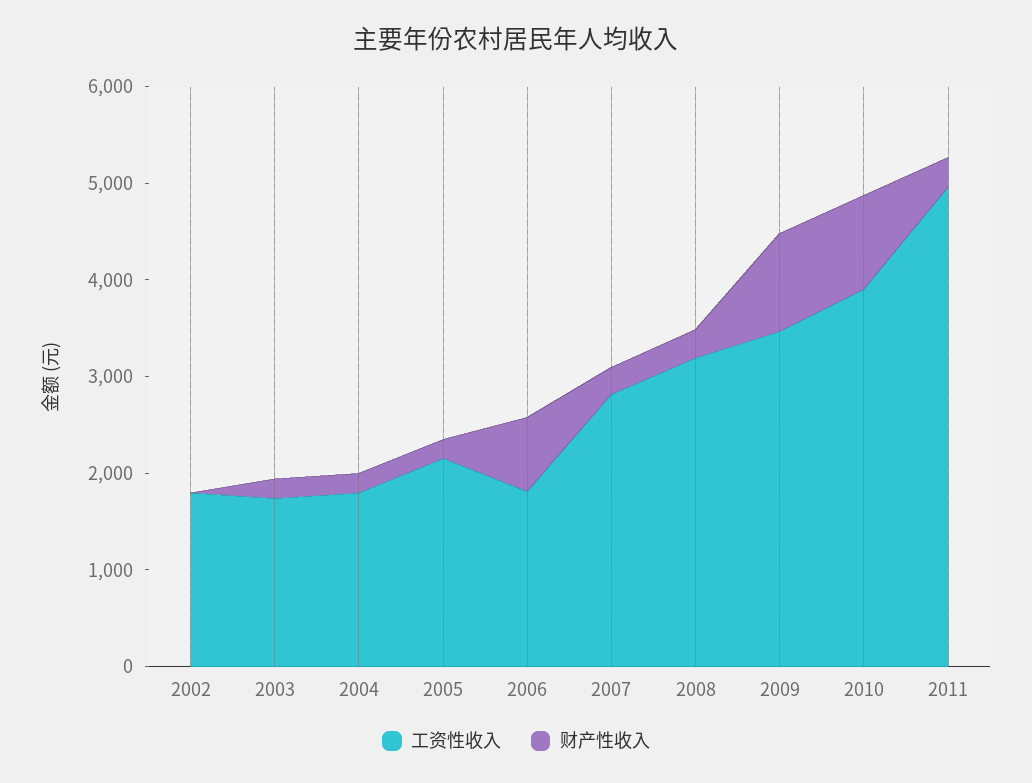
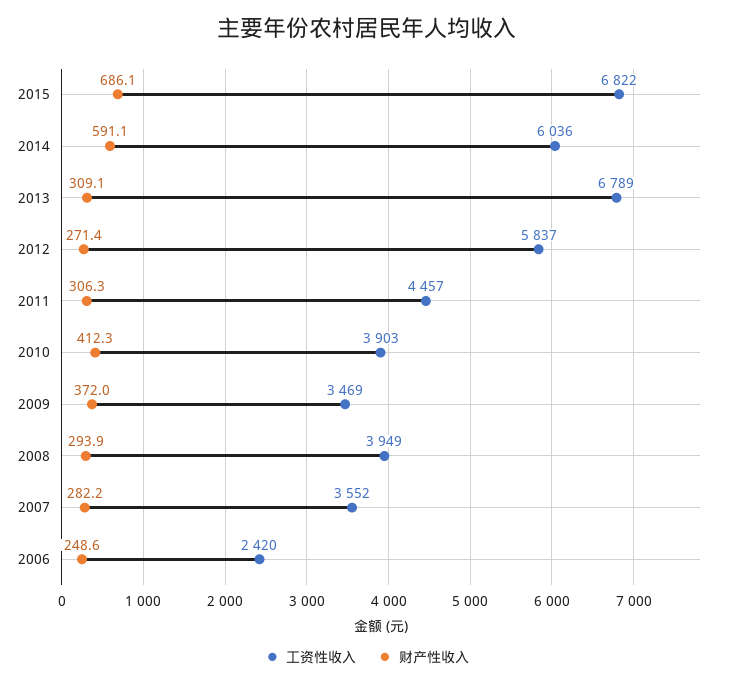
工资性收入, 2002: 1800 -> none
财产性收入, 2002: 0 -> none
工资性收入, 2003: 1800 -> none
财产性收入, 2003: 200 -> none
工资性收入, 2004: 1800 -> none
财产性收入, 2004: 200 -> none
工资性收入, 2005: 2200 -> none
财产性收入, 2005: 200 -> none
工资性收入, 2006: 1800 -> 2420
财产性收入, 2006: 800 -> 248.6
工资性收入, 2007: 2800 -> 3552
工资性收入, 2008: 3200 -> 3949
财产性收入, 2009: 1000 -> 372
财产性收入, 2010: 1000 -> 412.3
工资性收入, 2011: 5000 -> 4457
工资性收入, 2015: none -> 6822
财产性收入, 2015: none -> 686.1
工资性收入, 2014: none -> 6036
财产性收入, 2014: none -> 591.1
工资性收入, 2013: none -> 6789
财产性收入, 2013: none -> 309.1
工资性收入, 2012: none -> 5837
财产性收入, 2012: none -> 271.4

